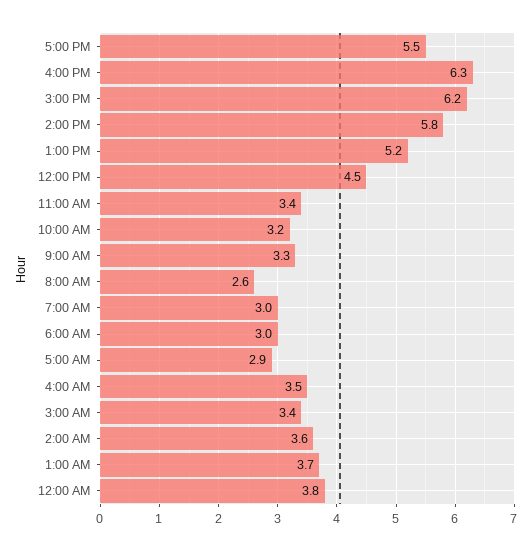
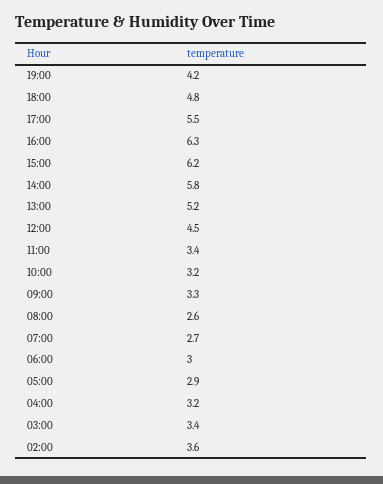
7:00 AM: 3 -> 2.7
4:00 AM: 3.5 -> 3.2
1:00 AM: 3.7 -> none
12:00 AM: 3.8 -> none
19:00: none -> 4.2
18:00: none -> 4.8

